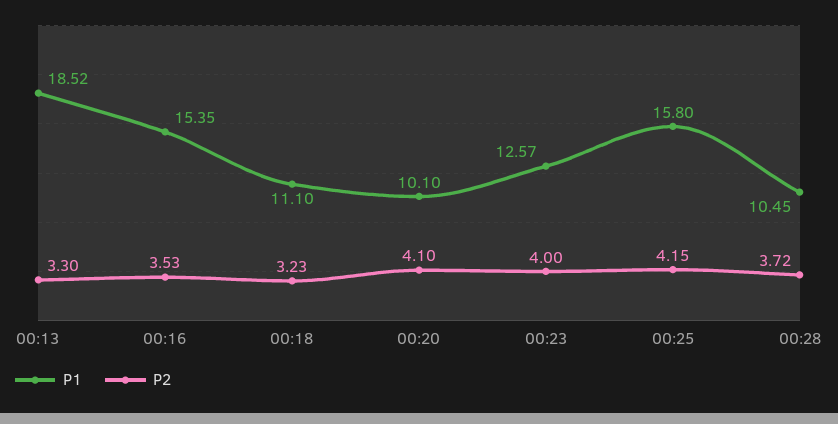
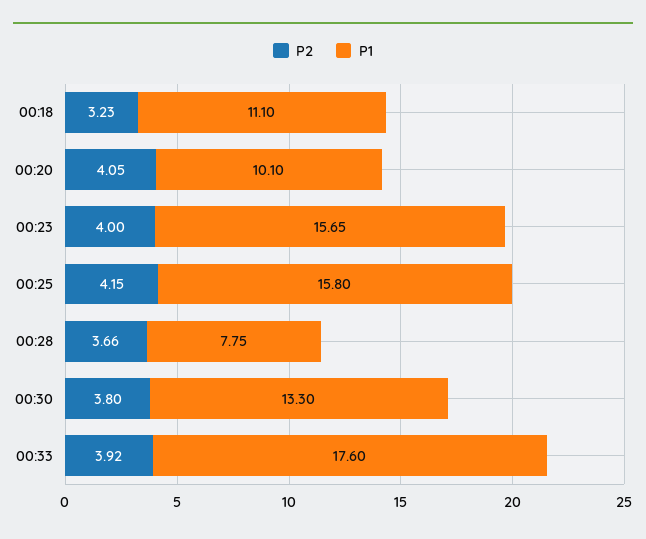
P1, 00:13: 18.52 -> none
P2, 00:13: 3.3 -> none
P1, 00:16: 15.35 -> none
P2, 00:16: 3.53 -> none
P2, 00:20: 4.1 -> 4.05
P1, 00:23: 12.57 -> 15.65
P1, 00:28: 10.45 -> 7.75
P2, 00:28: 3.72 -> 3.66
P2, 00:30: none -> 3.8
P1, 00:30: none -> 13.3
P2, 00:33: none -> 3.92
P1, 00:33: none -> 17.6

